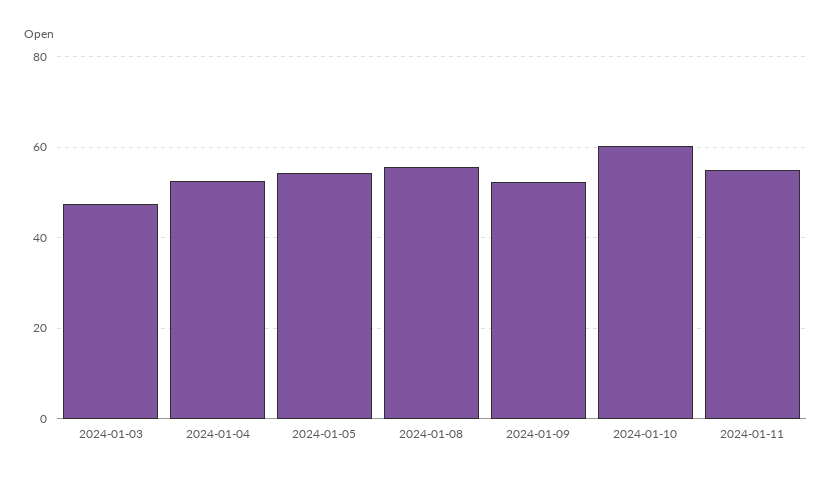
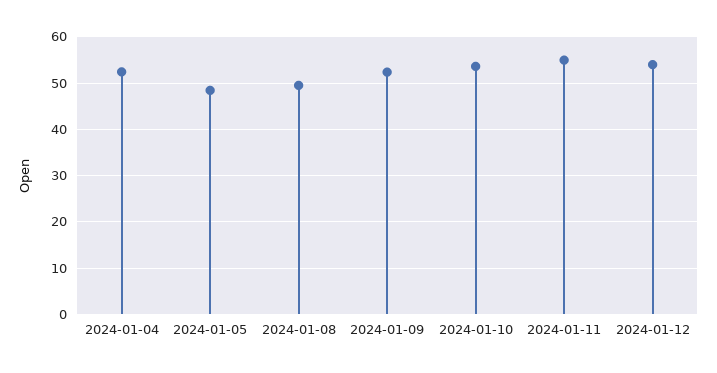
2024-01-03: 48 -> none
2024-01-05: 54 -> 48
2024-01-08: 56 -> 50
2024-01-10: 60 -> 54
2024-01-12: none -> 54

